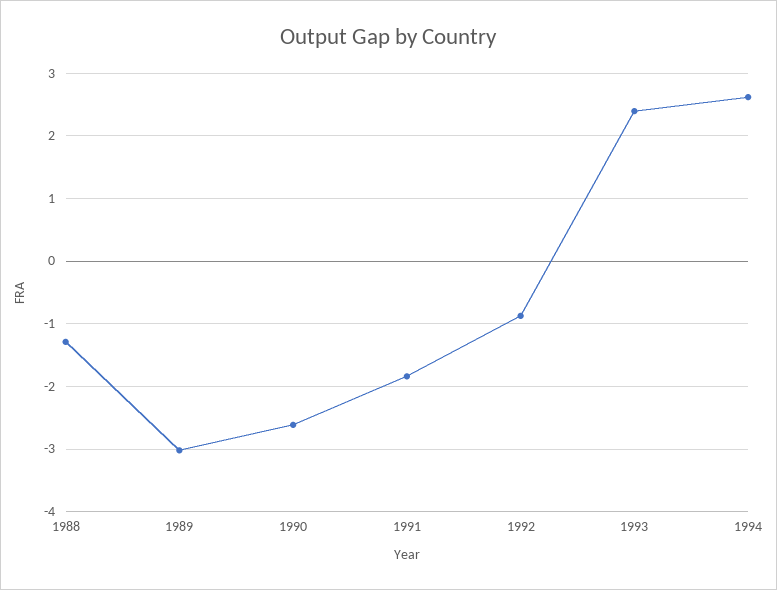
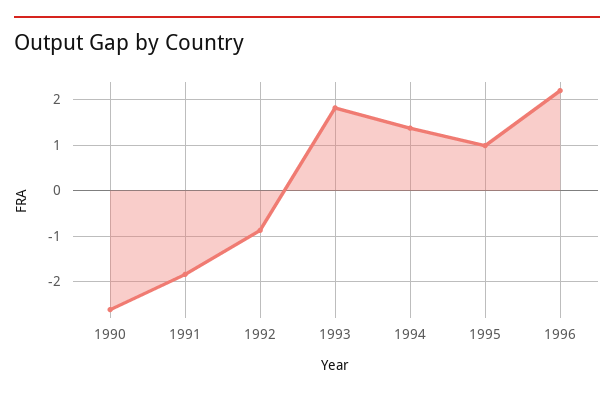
1988: -1.3 -> none
1989: -3 -> none
1993: 2.4 -> 1.8
1994: 2.6 -> 1.4
1995: none -> 1
1996: none -> 2.2

